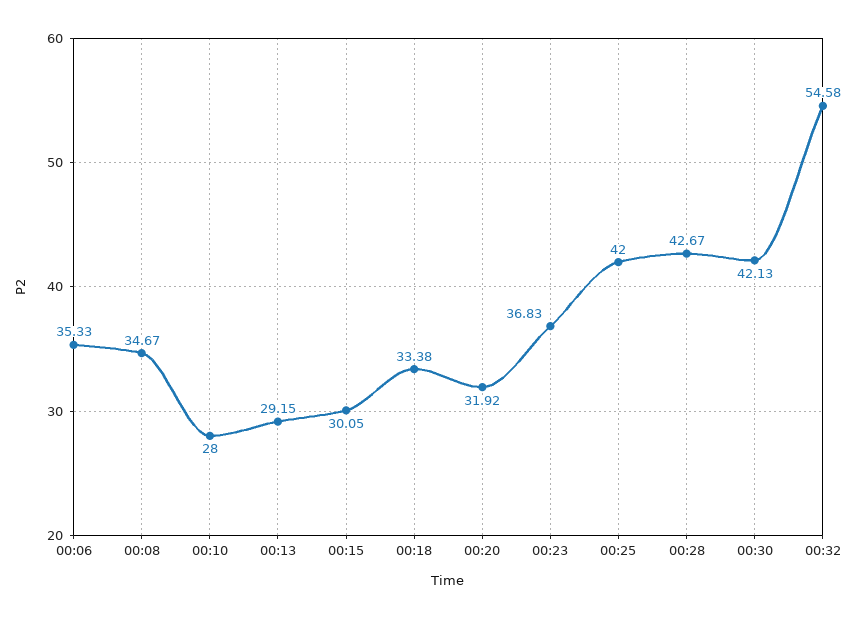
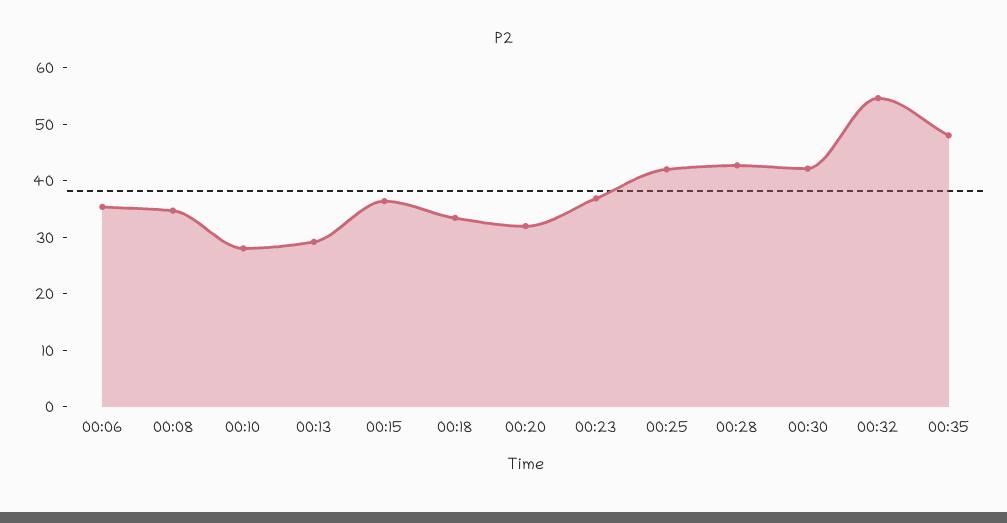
00:15: 30.05 -> 36
00:35: none -> 48

